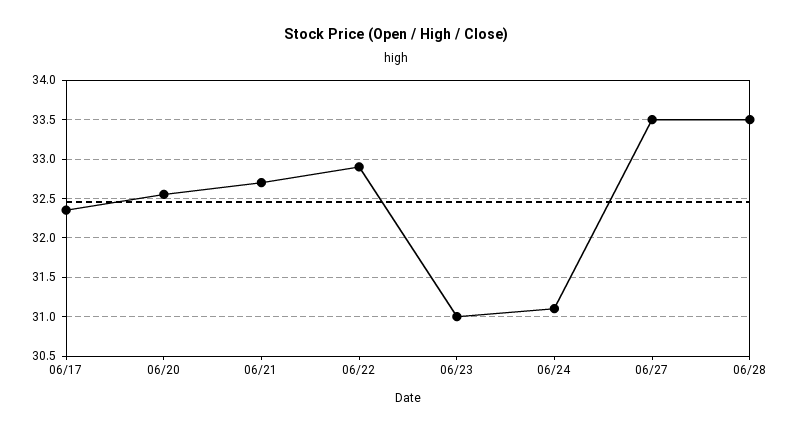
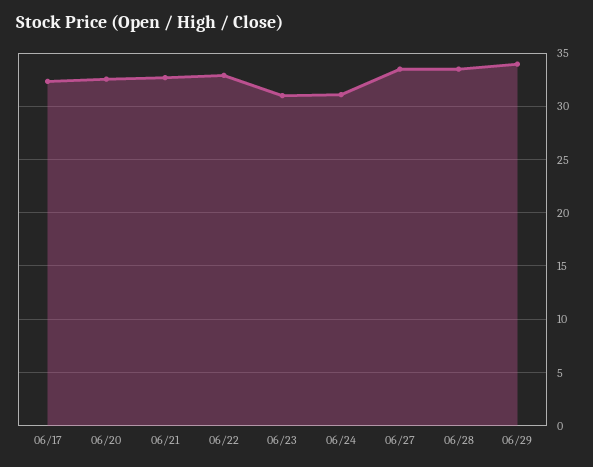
06/29: none -> 34

